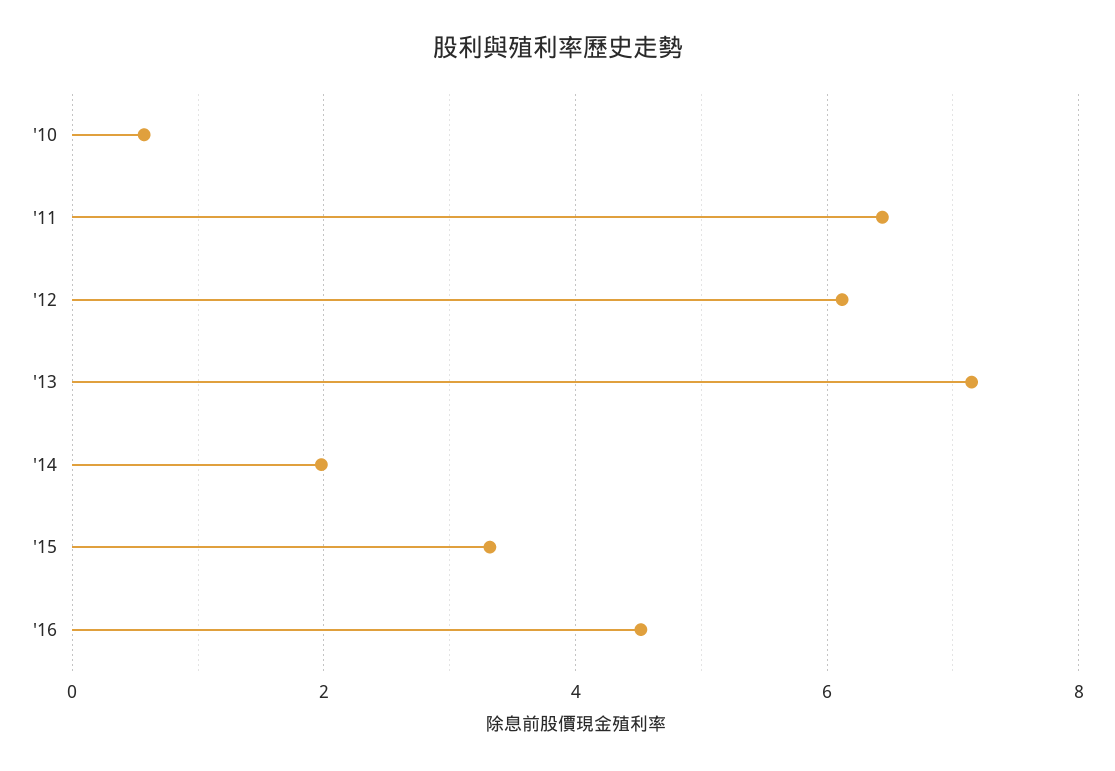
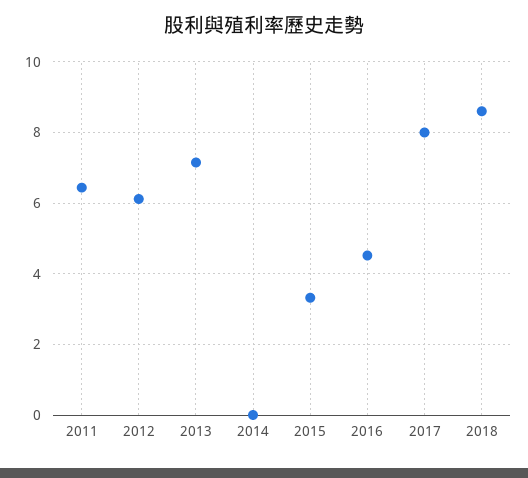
'10: 0.6 -> none
'14: 2 -> 0
2017: none -> 8
2018: none -> 8.6

